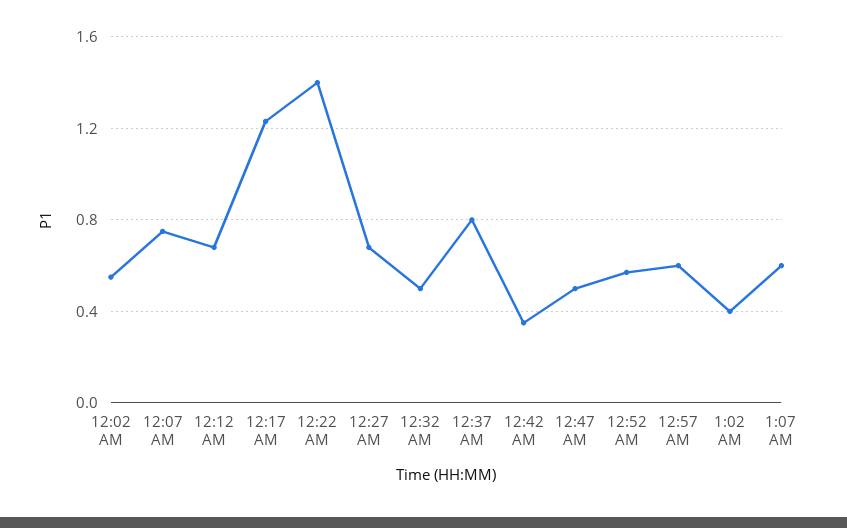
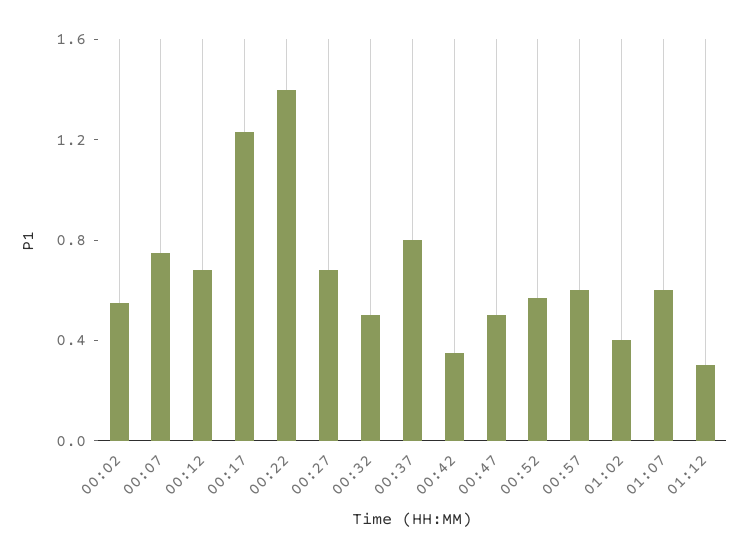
01:12: none -> 0.3

